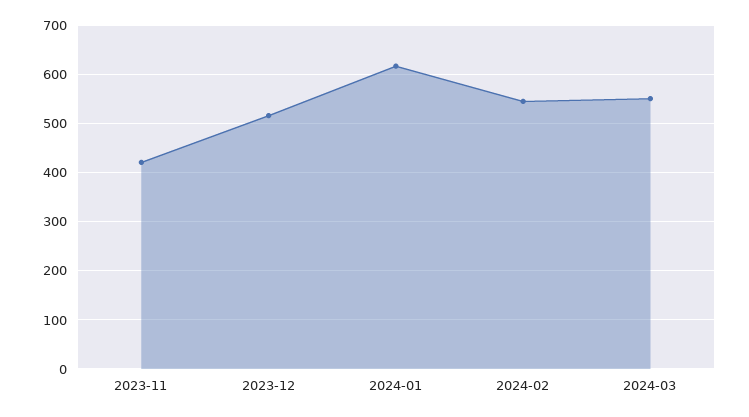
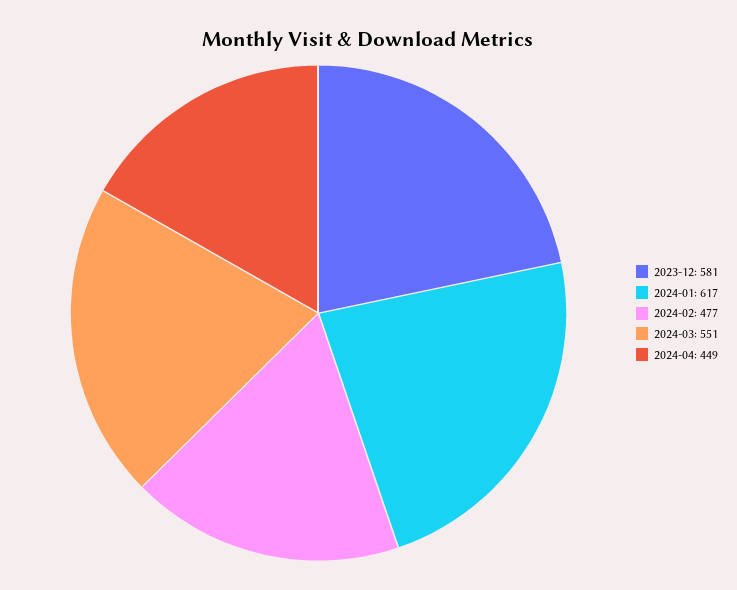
2023-11: 420 -> none
2023-12: 520 -> 581
2024-02: 540 -> 477
2024-04: none -> 449

